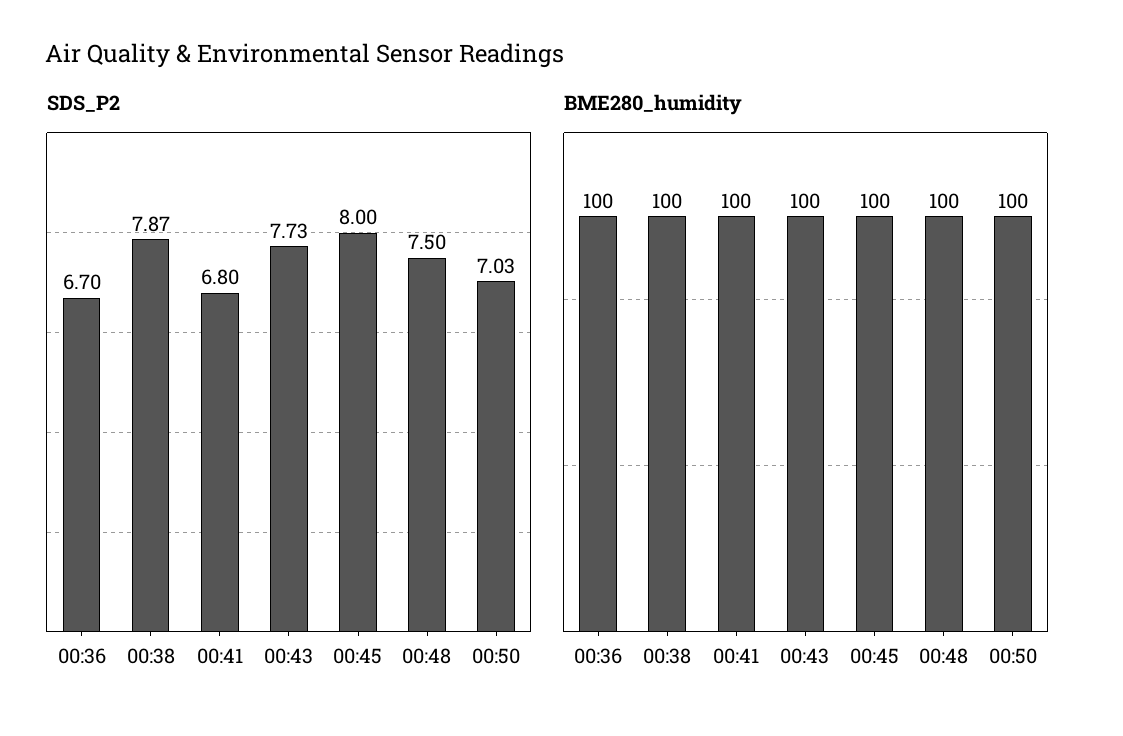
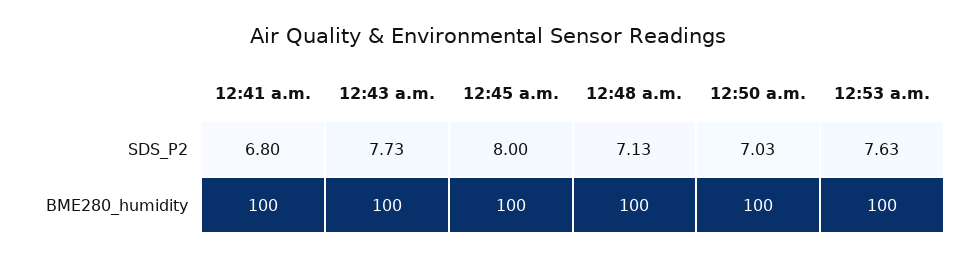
SDS_P2, 00:36: 6.7 -> none
SDS_P2, 00:38: 7.87 -> none
SDS_P2, 00:48: 7.5 -> 7.13
BME280_humidity, 00:36: 100 -> none
BME280_humidity, 00:38: 100 -> none
SDS_P2, 12:53 a.m.: none -> 7.63
BME280_humidity, 12:53 a.m.: none -> 100

